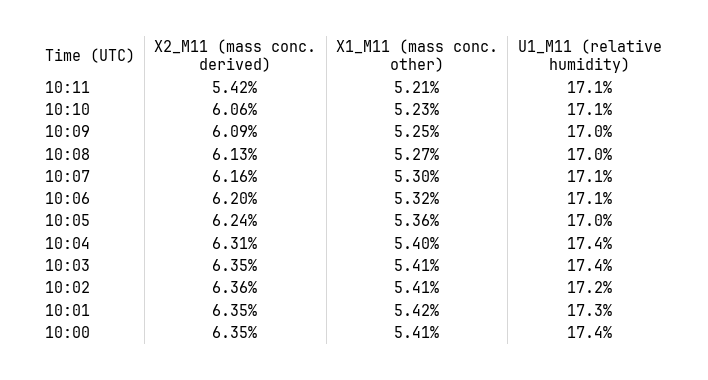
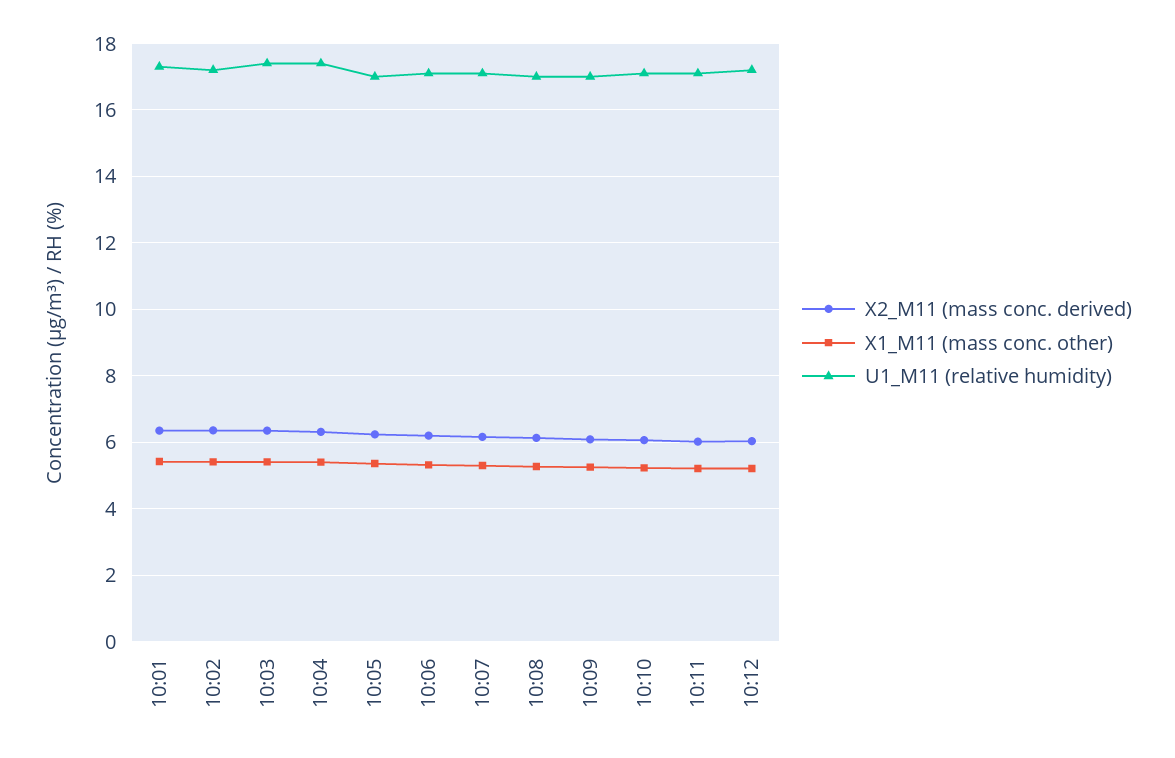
X2_M11 (mass conc. derived), 10:11: 5.42 -> 6
X2_M11 (mass conc. derived), 10:00: 6.35 -> none
X1_M11 (mass conc. other), 10:00: 5.41 -> none
U1_M11 (relative humidity), 10:00: 17.4 -> none
X2_M11 (mass conc. derived), 10:12: none -> 6
X1_M11 (mass conc. other), 10:12: none -> 5.2
U1_M11 (relative humidity), 10:12: none -> 17.2

